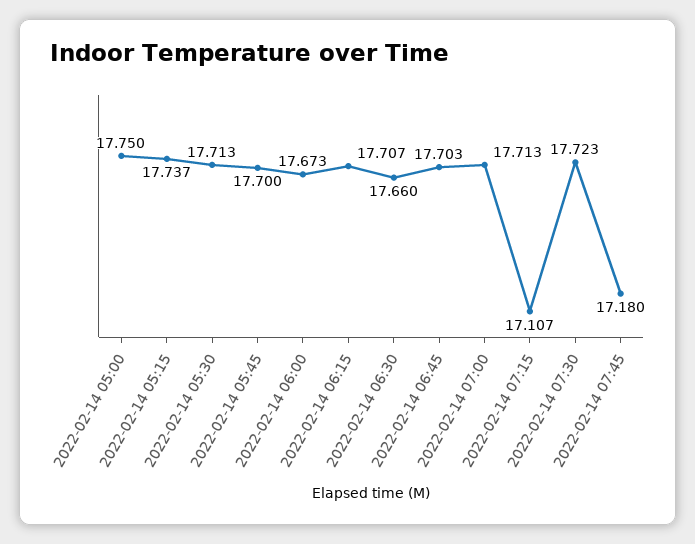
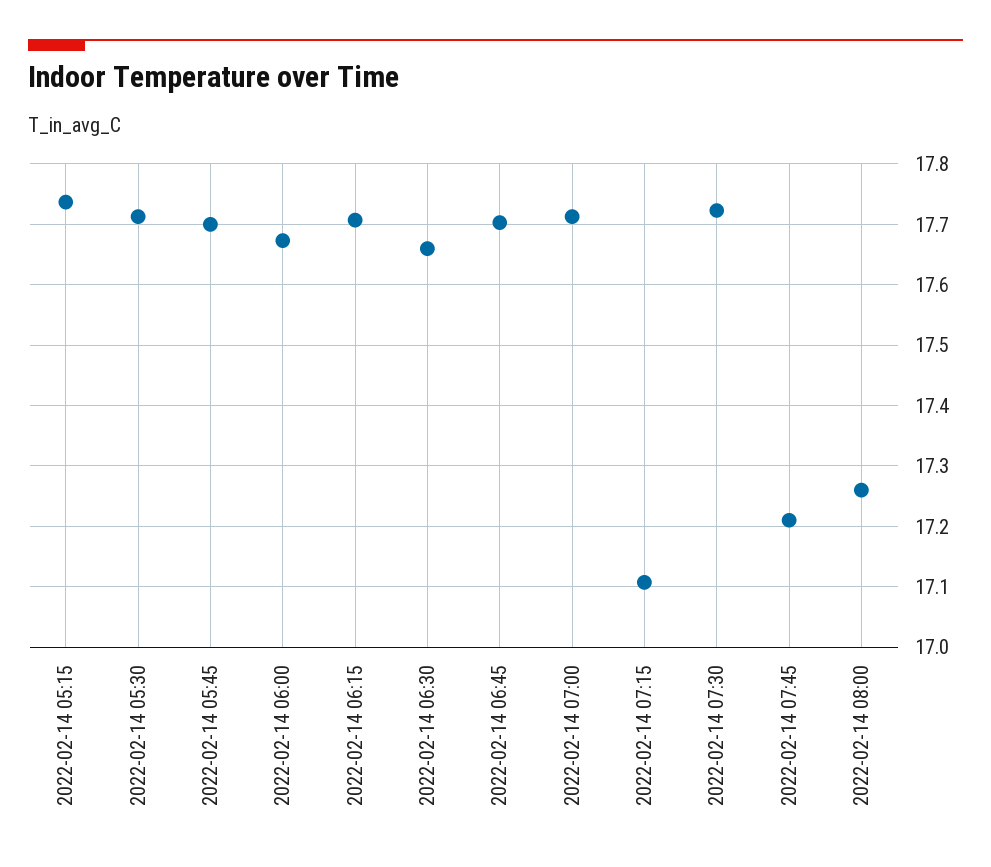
2022-02-14 05:00: 17.75 -> none
2022-02-14 07:45: 17.18 -> 17.21
2022-02-14 08:00: none -> 17.26

